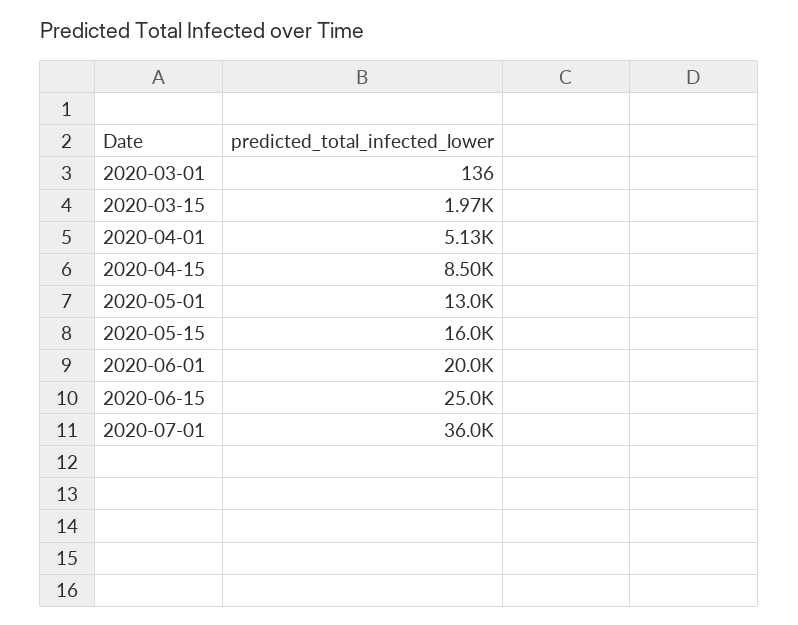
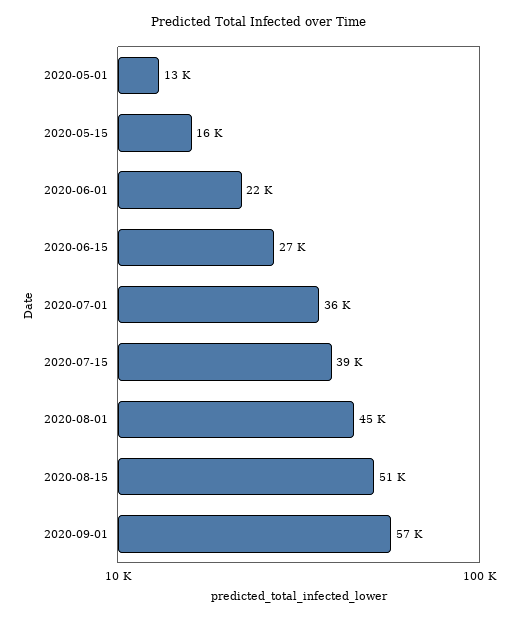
2020-03-01: 136 -> none
2020-03-15: 1970 -> none
2020-04-01: 5130 -> none
2020-04-15: 8500 -> none
2020-06-01: 20000 -> 22000
2020-06-15: 25000 -> 27000
2020-07-15: none -> 39000
2020-08-01: none -> 45000
2020-08-15: none -> 51000
2020-09-01: none -> 57000

